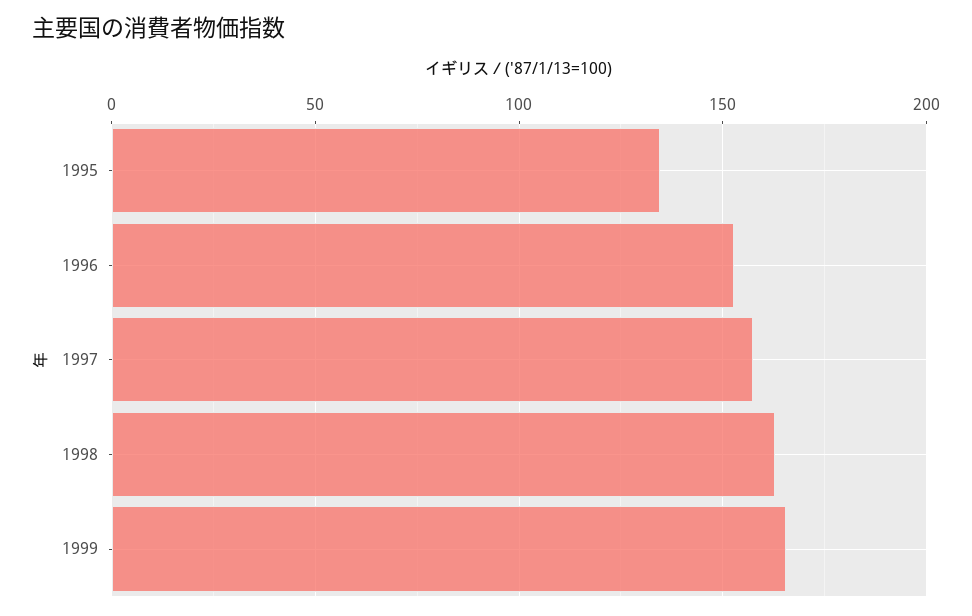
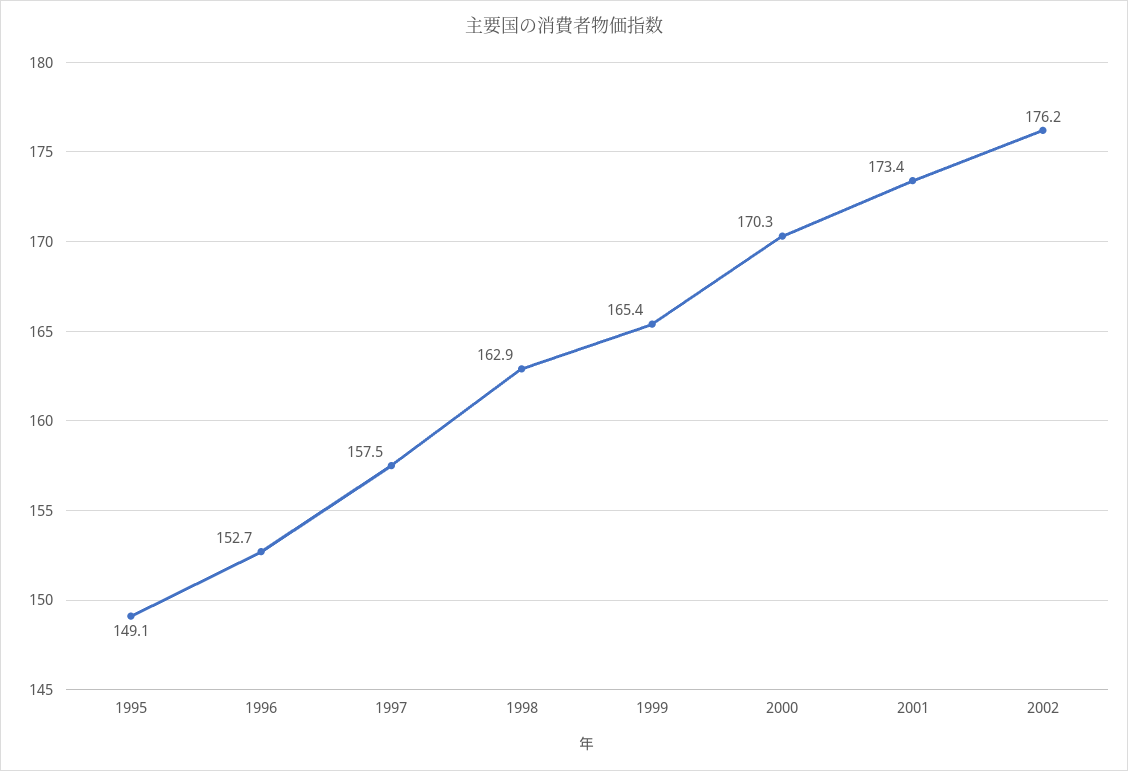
1995: 135 -> 149.1
2000: none -> 170.3
2001: none -> 173.4
2002: none -> 176.2

